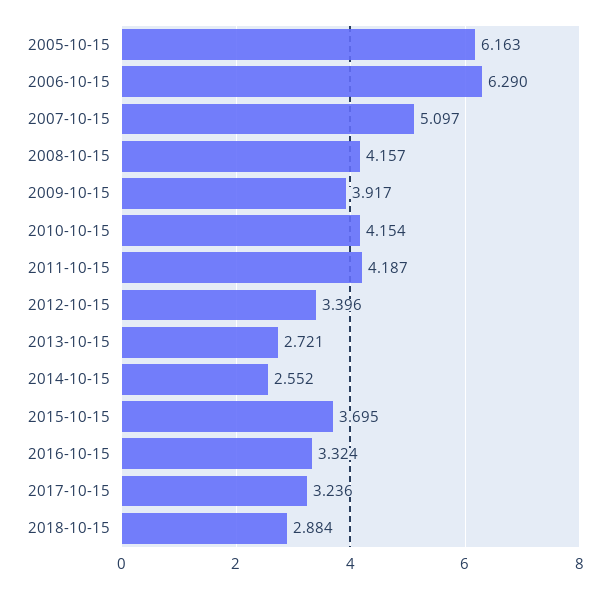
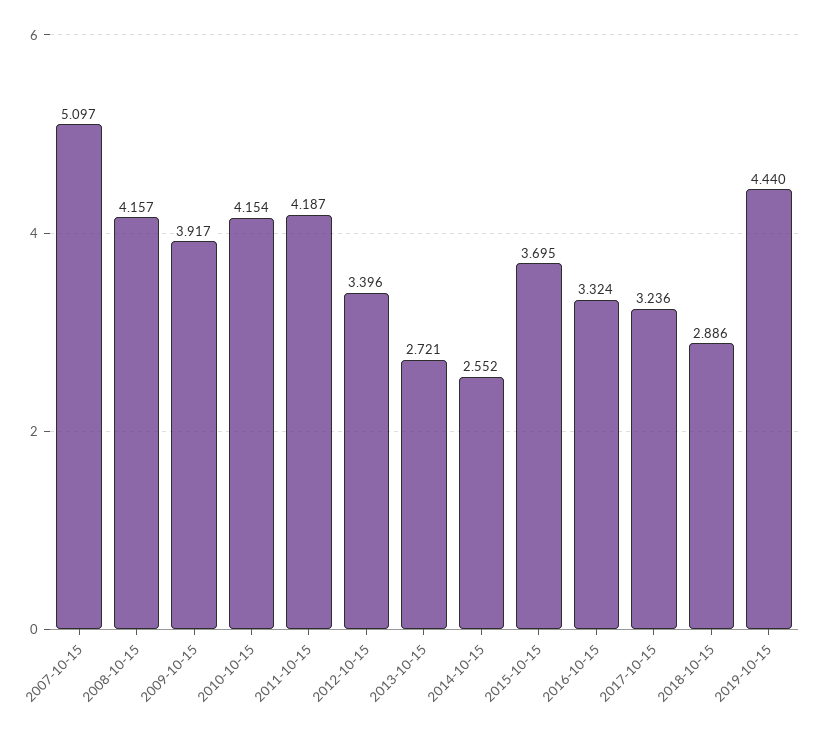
2005-10-15: 6.163 -> none
2006-10-15: 6.29 -> none
2018-10-15: 2.884 -> 2.886
2019-10-15: none -> 4.44

